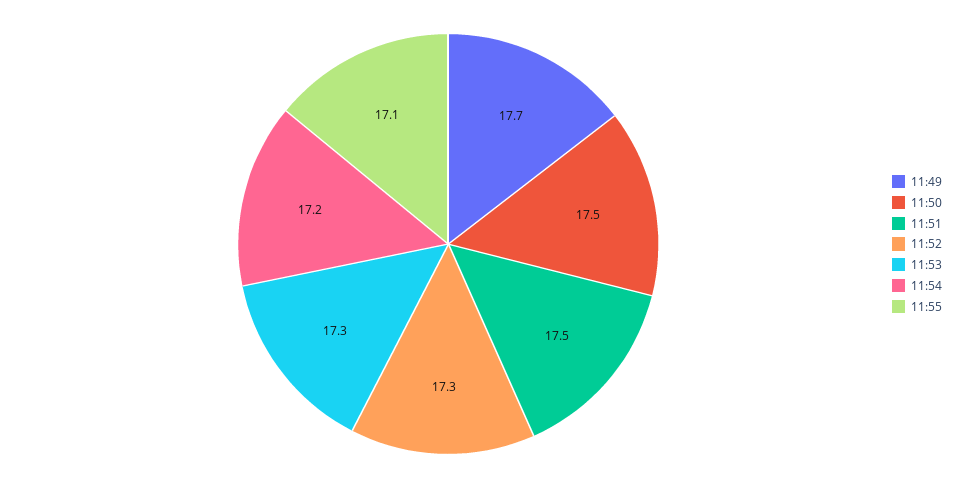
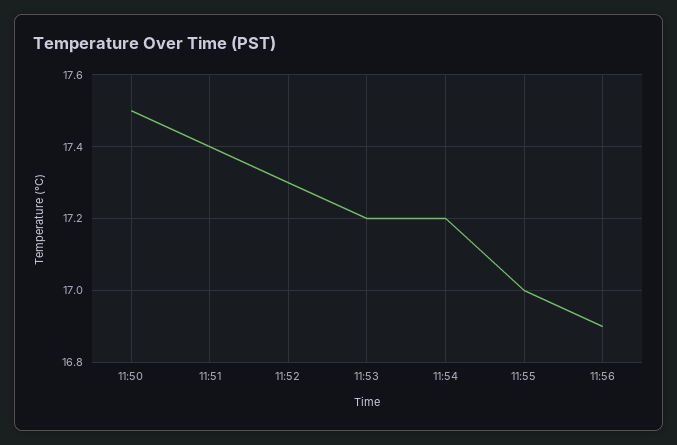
11:49: 17.7 -> none
11:51: 17.5 -> 17.4
11:53: 17.3 -> 17.2
11:55: 17.1 -> 17
11:56: none -> 16.9

